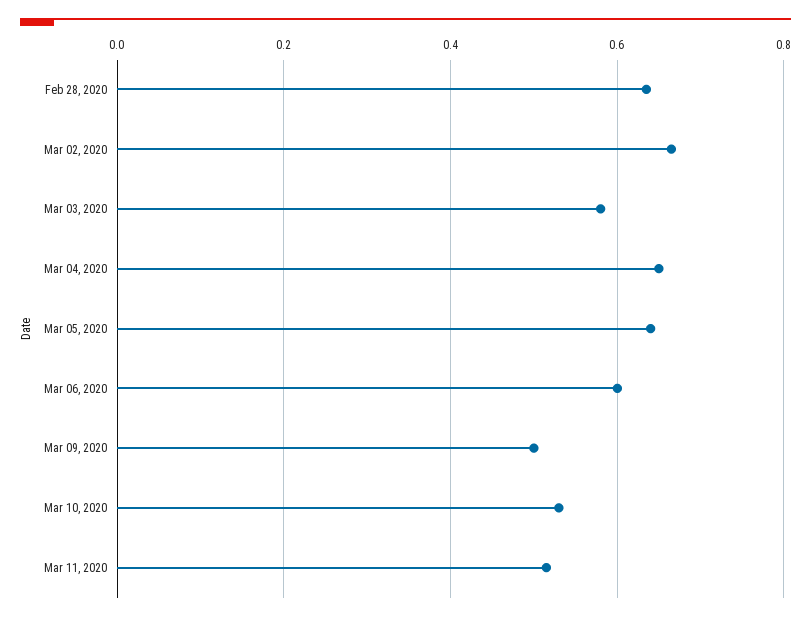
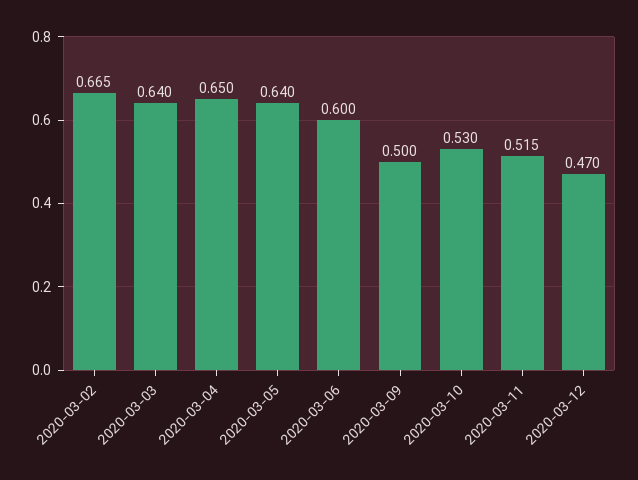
Feb 28, 2020: 0.64 -> none
Mar 03, 2020: 0.58 -> 0.64
2020-03-12: none -> 0.47

